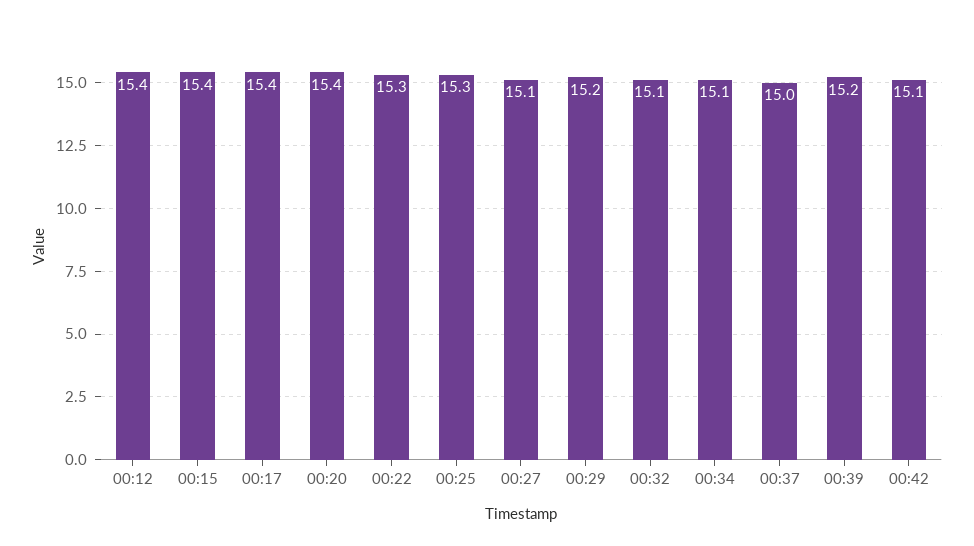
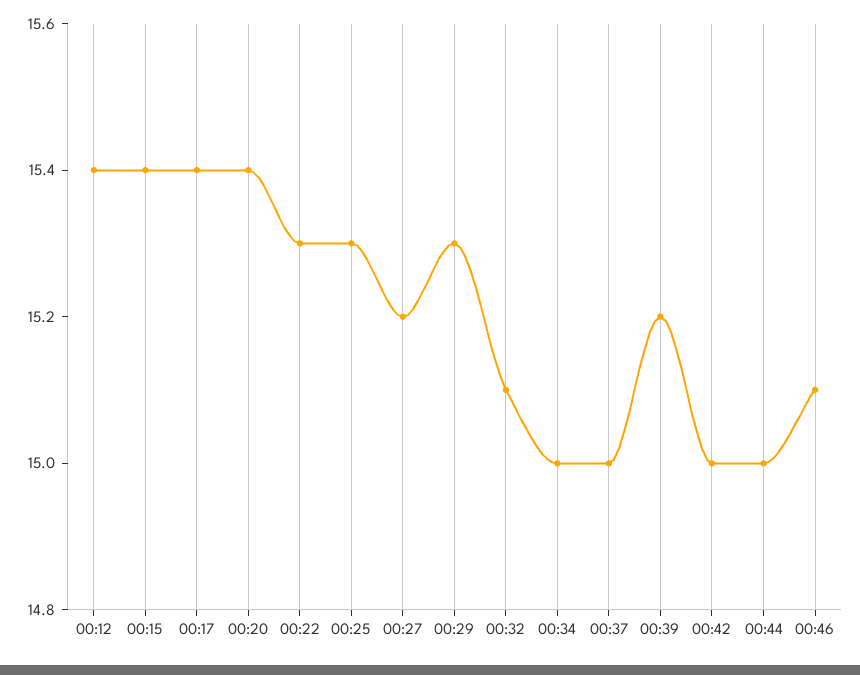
00:27: 15.1 -> 15.2
00:29: 15.2 -> 15.3
00:34: 15.1 -> 15
00:42: 15.1 -> 15
00:44: none -> 15
00:46: none -> 15.1

